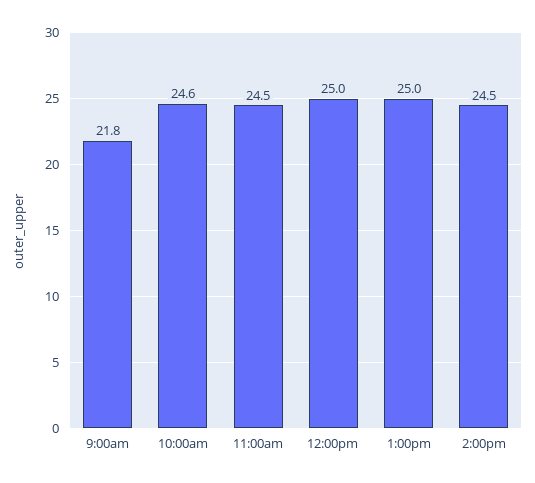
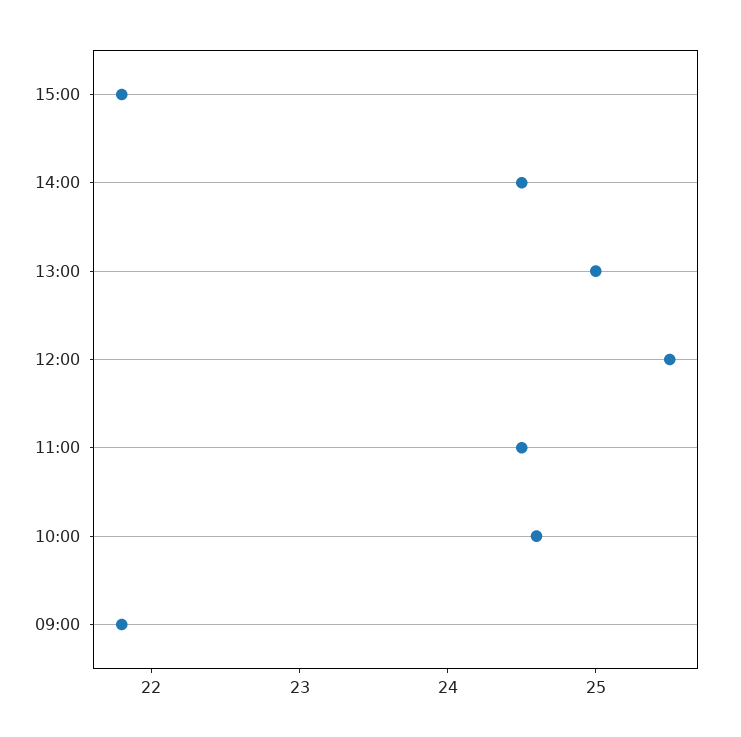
12:00pm: 25 -> 25.5
15:00: none -> 21.8

